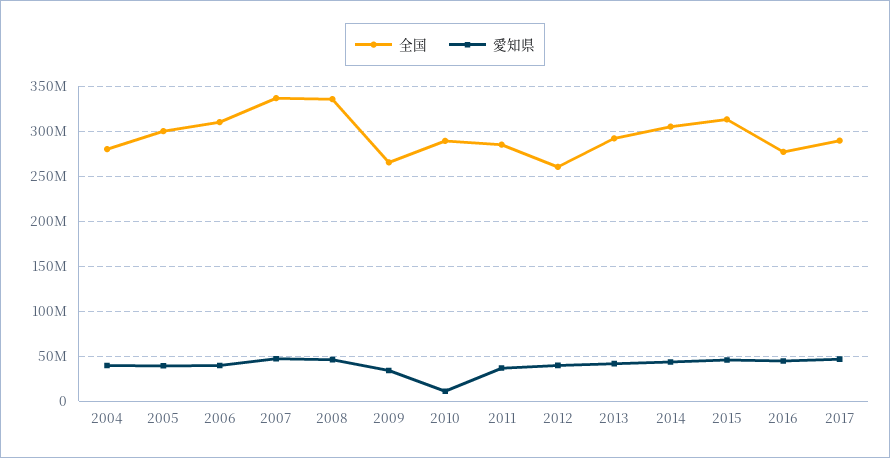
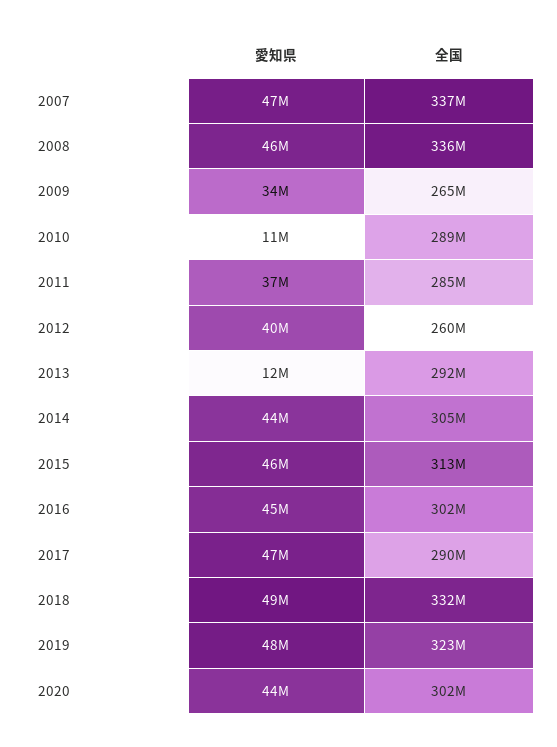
全国, 2004: 280000000 -> none
愛知県, 2004: 40000000 -> none
全国, 2005: 300000000 -> none
愛知県, 2005: 40000000 -> none
全国, 2006: 310000000 -> none
愛知県, 2006: 40000000 -> none
愛知県, 2013: 40000000 -> 12000000
全国, 2016: 280000000 -> 302000000
愛知県, 2018: none -> 49000000
全国, 2018: none -> 332000000
愛知県, 2019: none -> 48000000
全国, 2019: none -> 323000000
愛知県, 2020: none -> 44000000
全国, 2020: none -> 302000000

